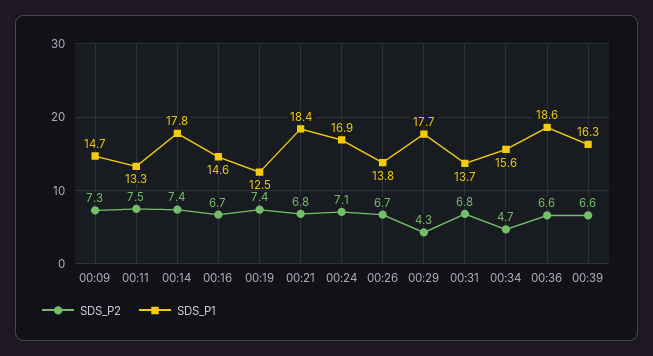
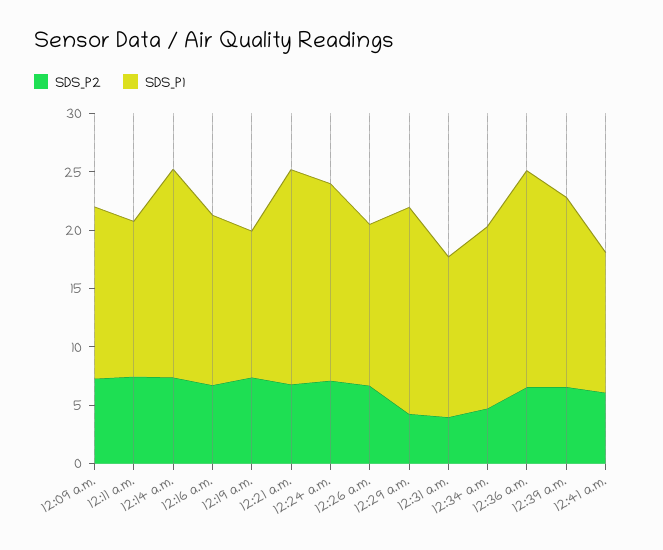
SDS_P2, 00:31: 6.8 -> 4
SDS_P2, 12:41 a.m.: none -> 6
SDS_P1, 12:41 a.m.: none -> 12

